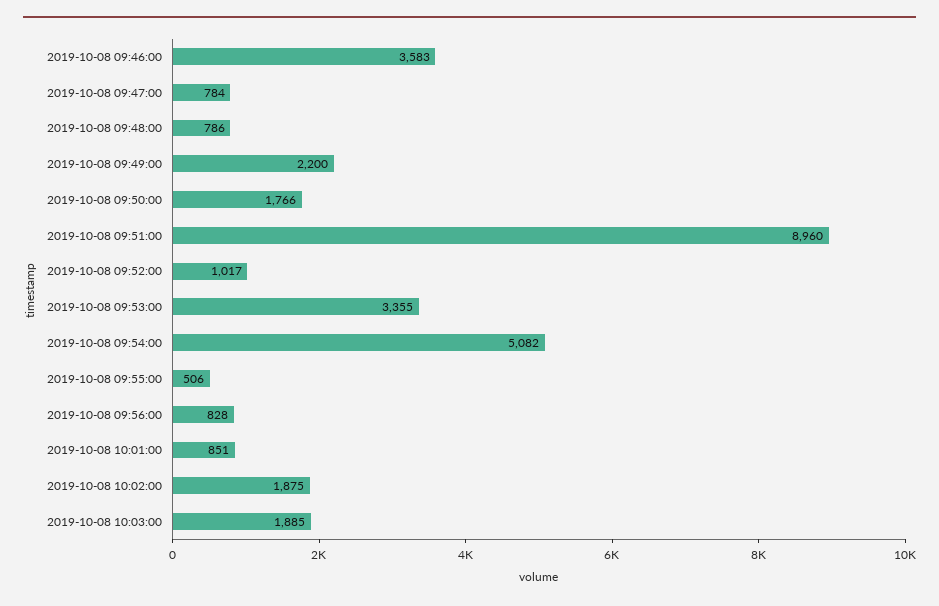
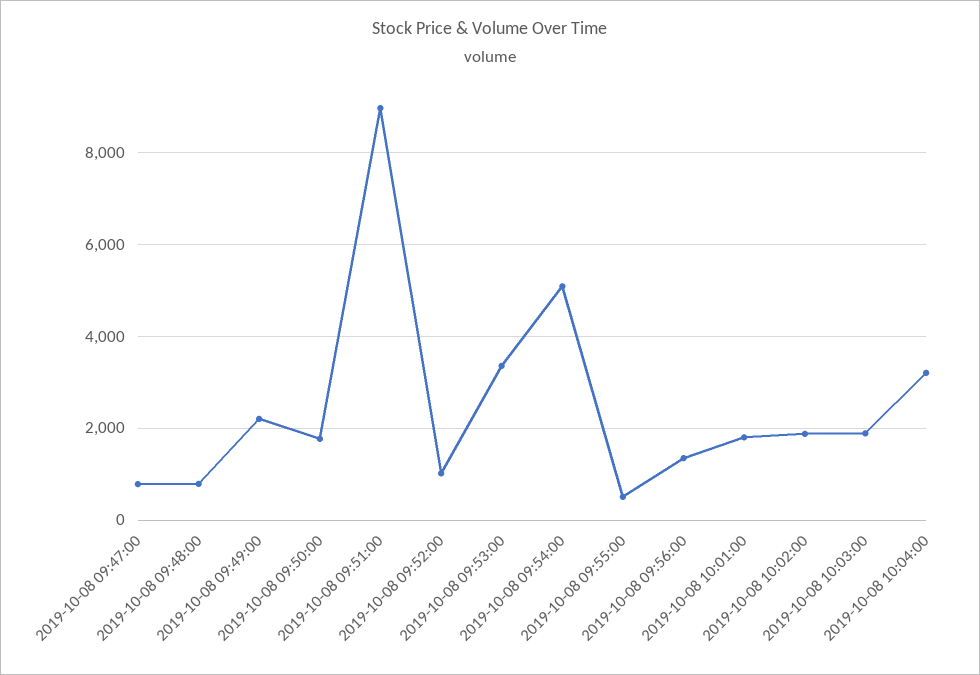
2019-10-08 09:46:00: 3583 -> none
2019-10-08 09:56:00: 828 -> 1400
2019-10-08 10:01:00: 851 -> 1800
2019-10-08 10:04:00: none -> 3200

